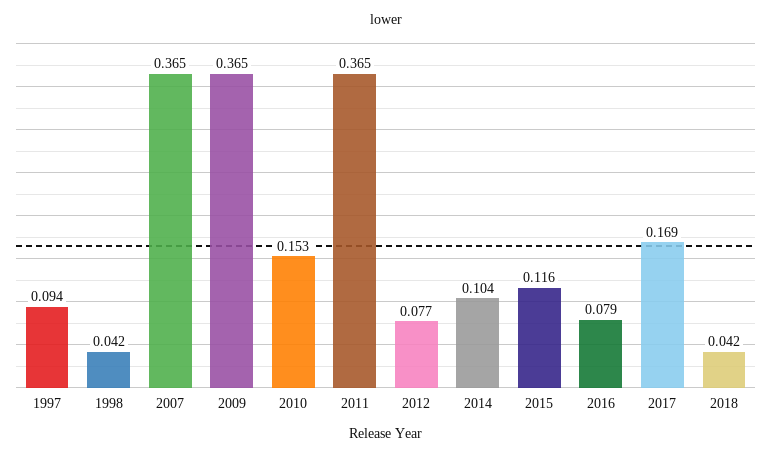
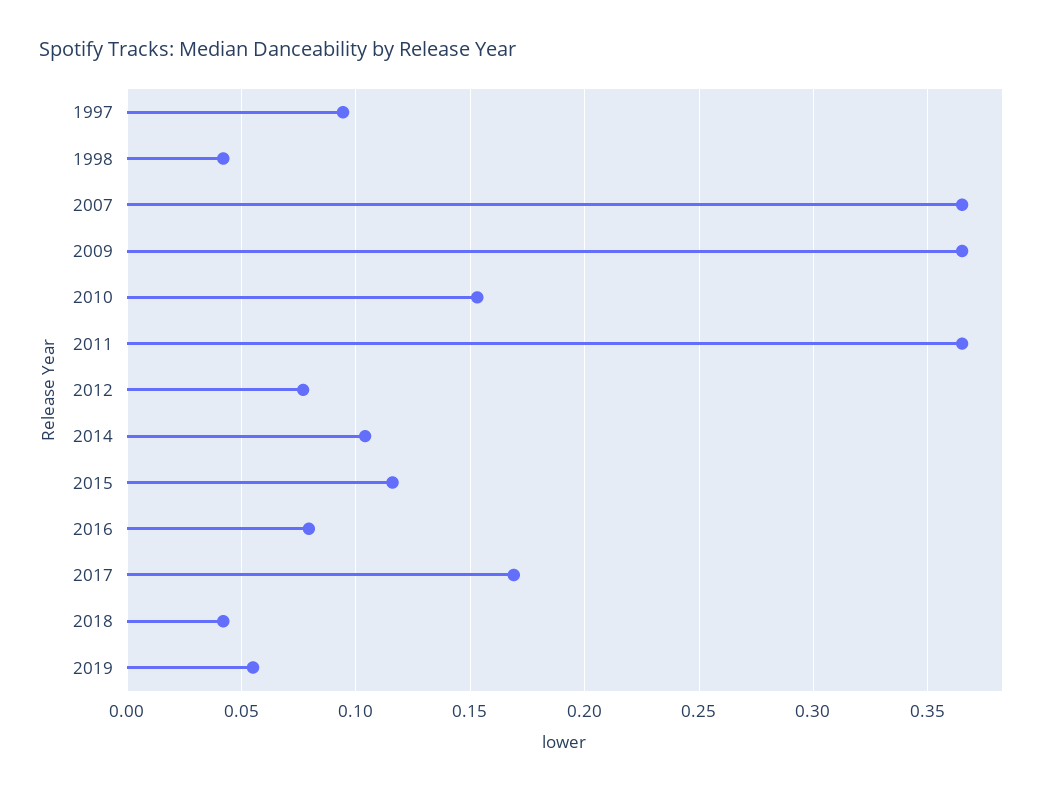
2019: none -> 0.055

